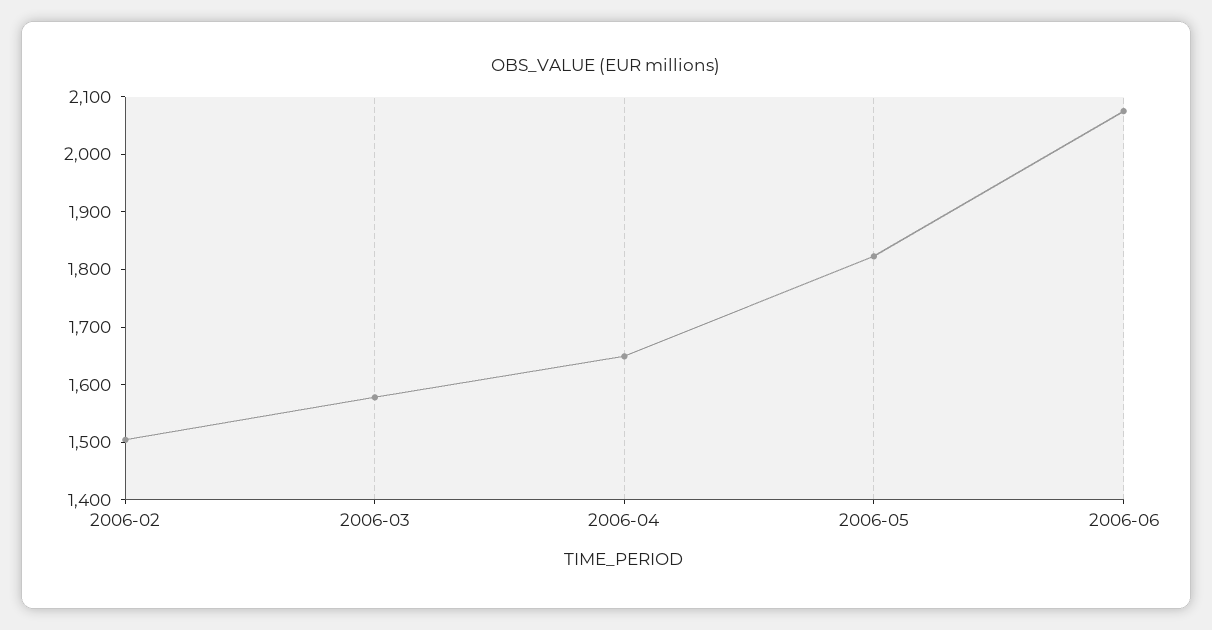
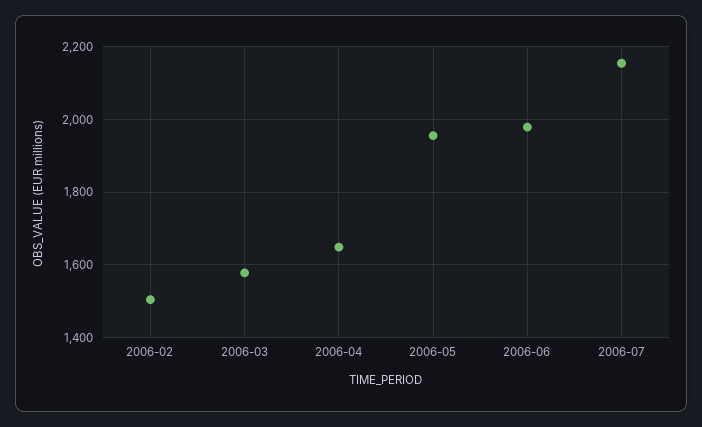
2006-05: 1820 -> 1960
2006-06: 2080 -> 1980
2006-07: none -> 2160

